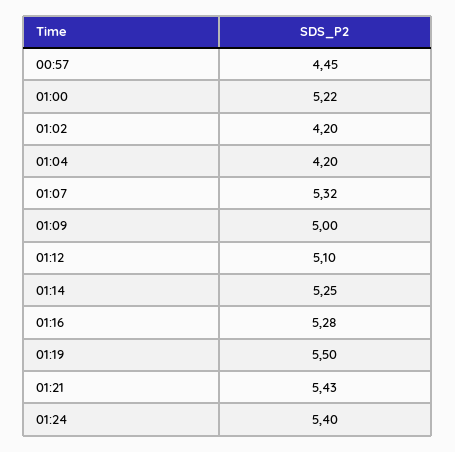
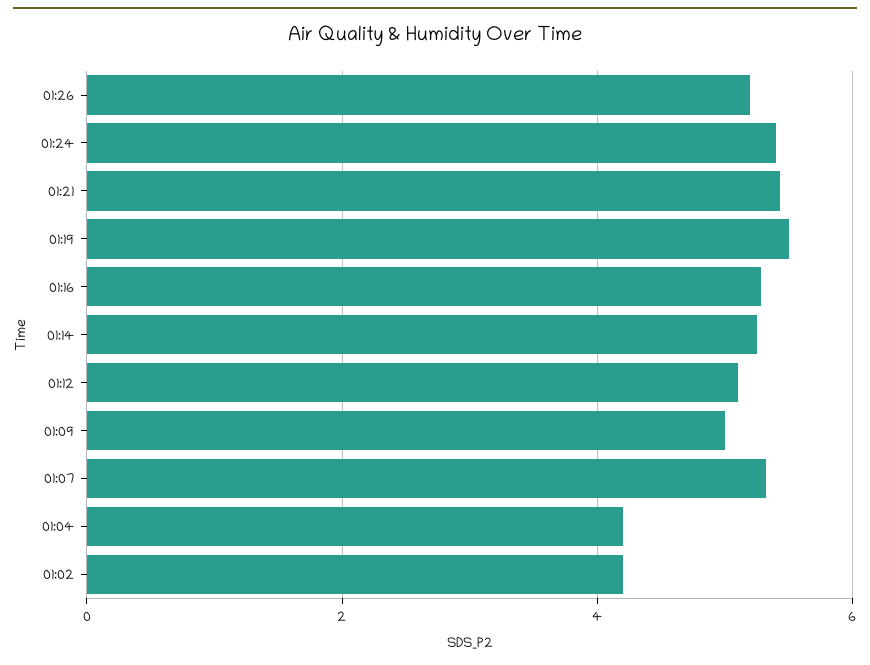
00:57: 4.45 -> none
01:00: 5.22 -> none
01:26: none -> 5.2

